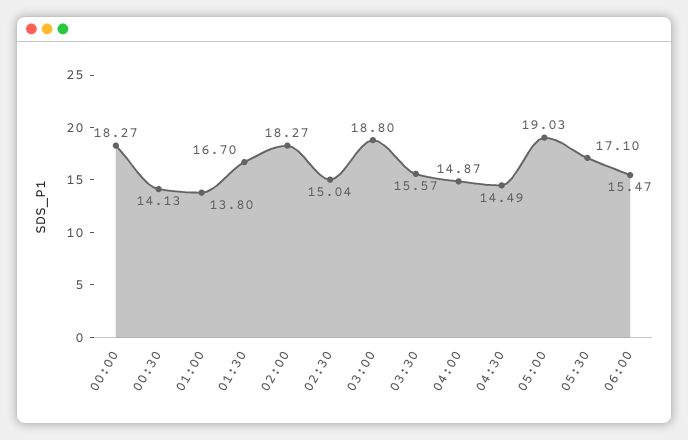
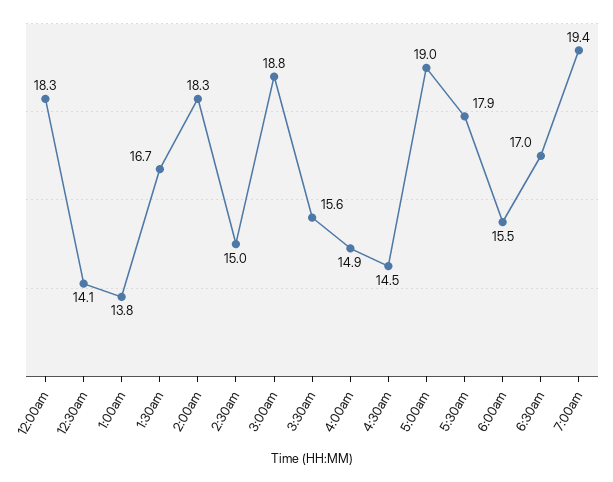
05:30: 17.1 -> 17.9
6:30am: none -> 17
7:00am: none -> 19.4

